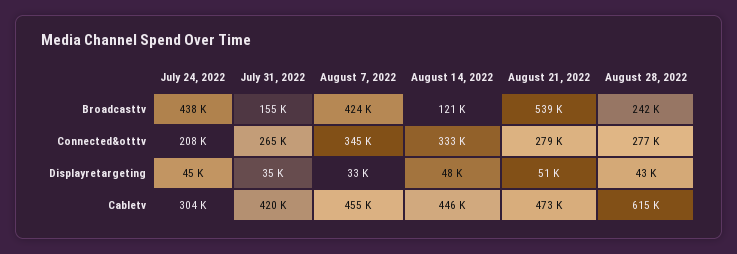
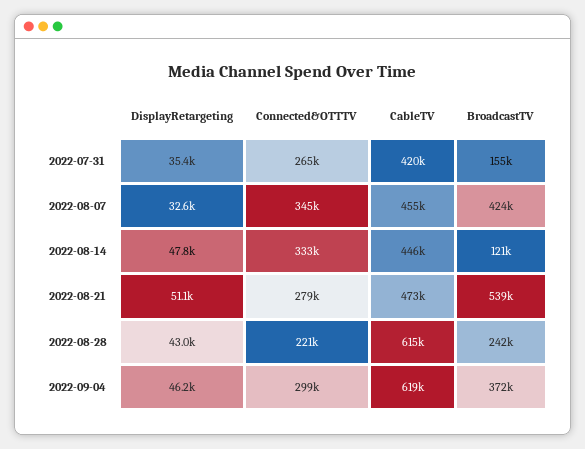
July 24, 2022, Broadcasttv: 438000 -> none
July 24, 2022, Connected&otttv: 208000 -> none
August 28, 2022, Connected&otttv: 277000 -> 221000
July 24, 2022, Displayretargeting: 45000 -> none
July 24, 2022, Cabletv: 304000 -> none
2022-09-04, Displayretargeting: none -> 46200
2022-09-04, Connected&otttv: none -> 299000
2022-09-04, Cabletv: none -> 619000
2022-09-04, Broadcasttv: none -> 372000

